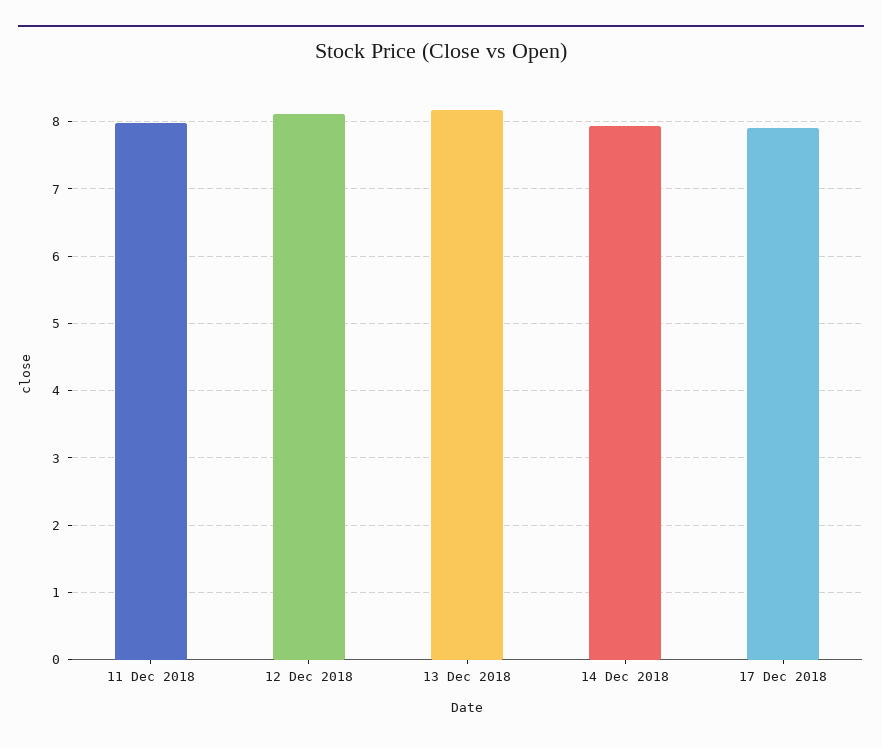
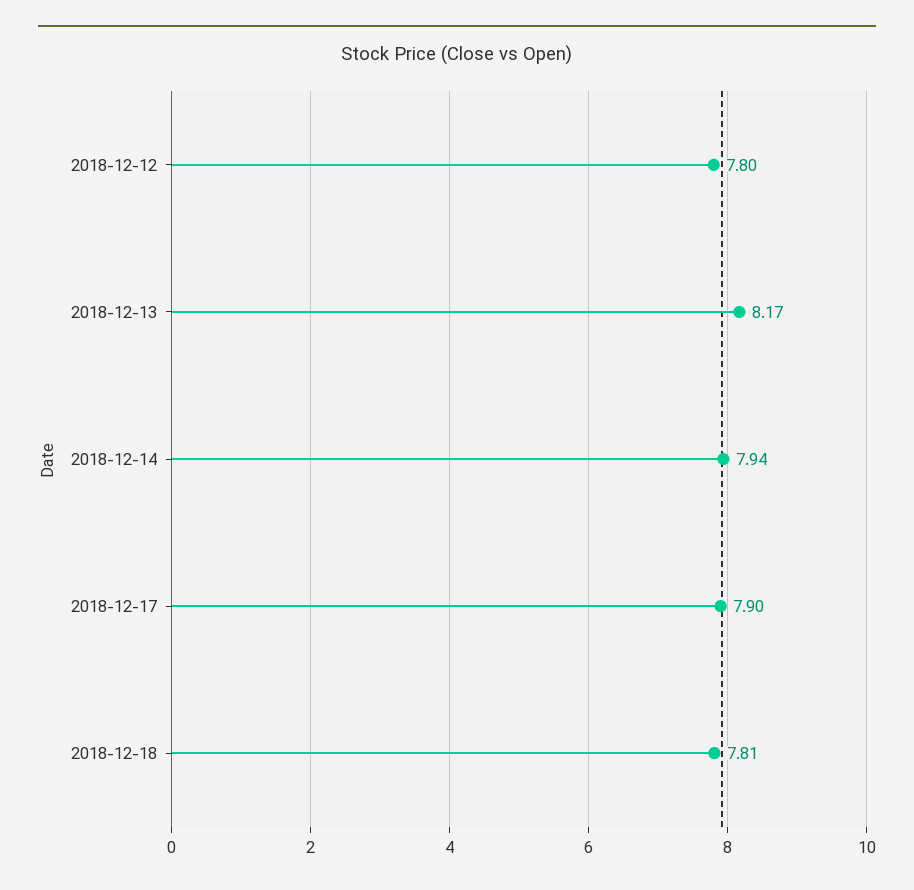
11 Dec 2018: 8 -> none
12 Dec 2018: 8.1 -> 7.8
2018-12-18: none -> 7.81

